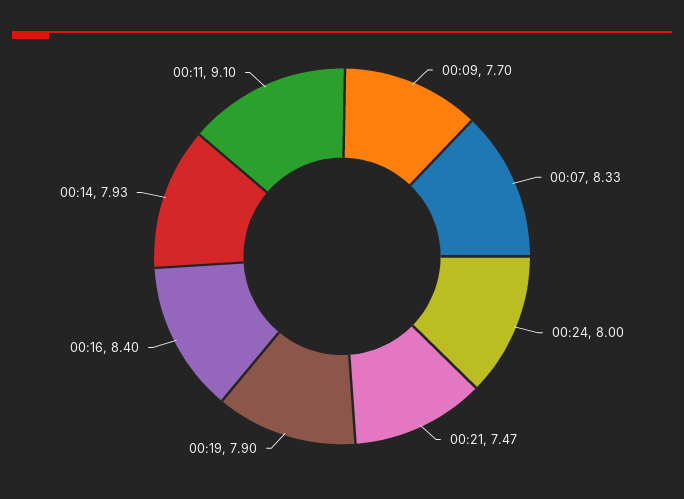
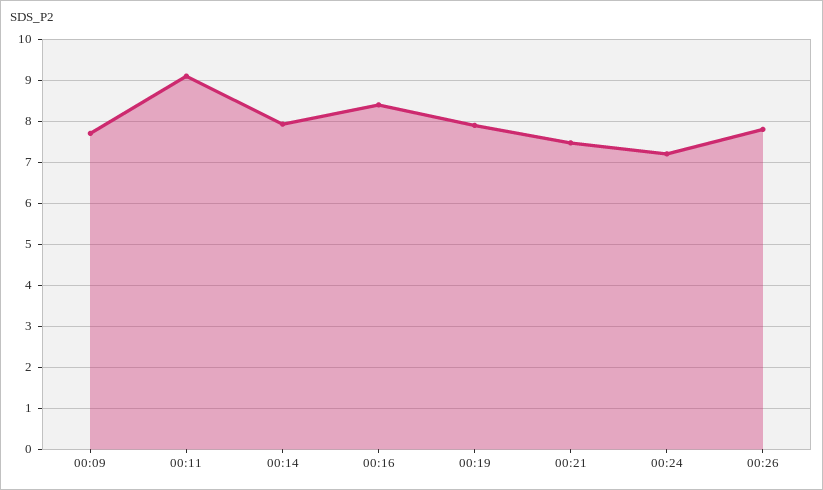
00:07: 8.33 -> none
00:24: 8 -> 7.2
00:26: none -> 7.8

